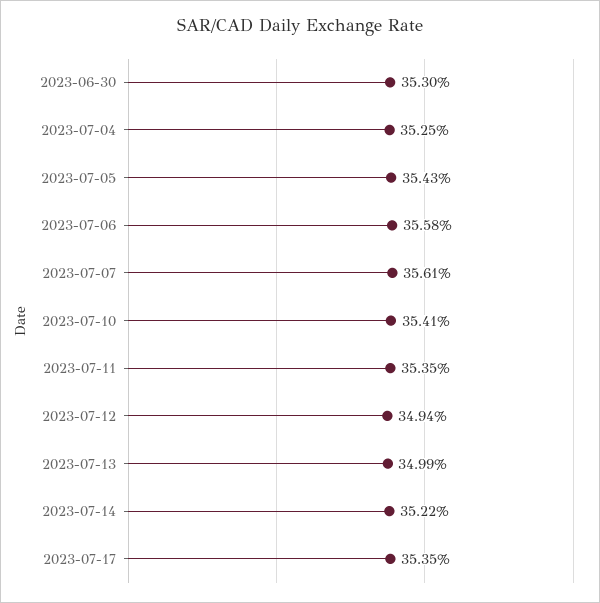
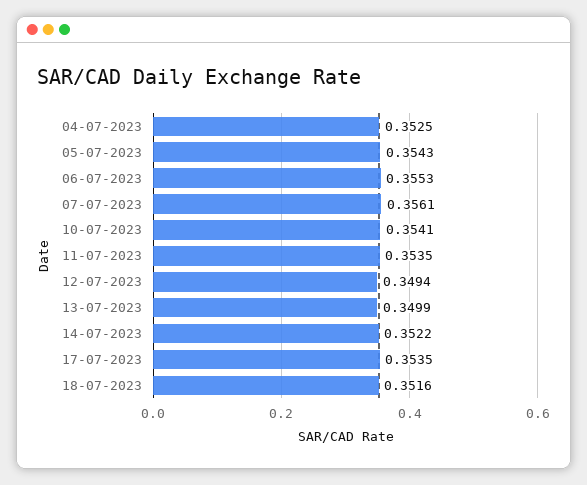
2023-06-30: 0.353 -> none
2023-07-06: 0.3558 -> 0.3553
18-07-2023: none -> 0.3516

